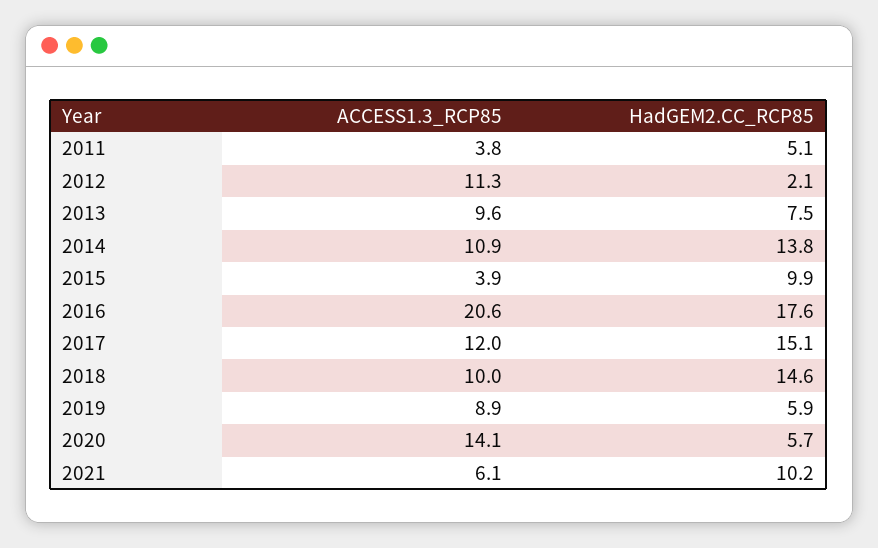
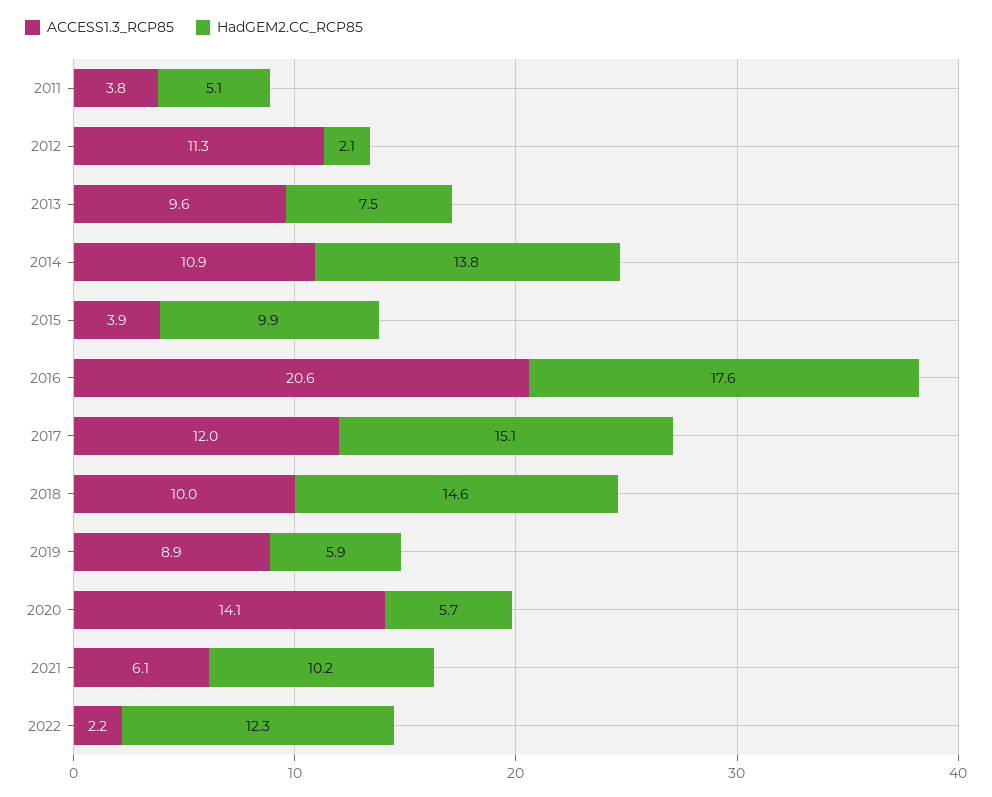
ACCESS1.3_RCP85, 2022: none -> 2.2
HadGEM2.CC_RCP85, 2022: none -> 12.3

